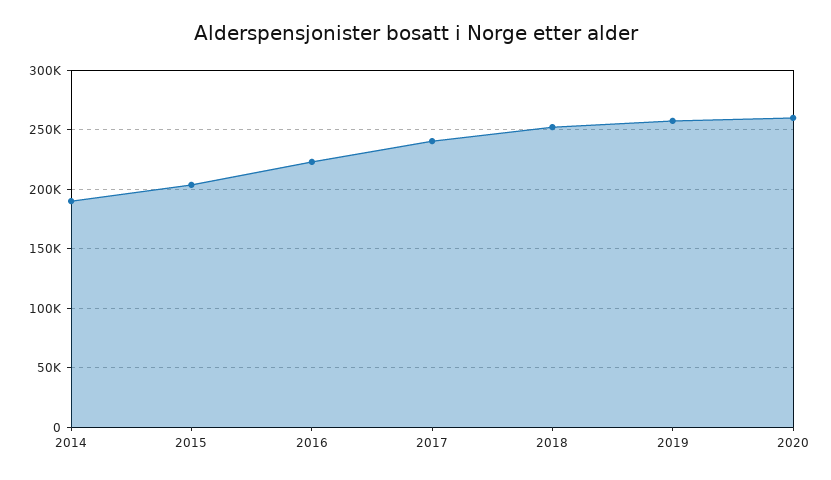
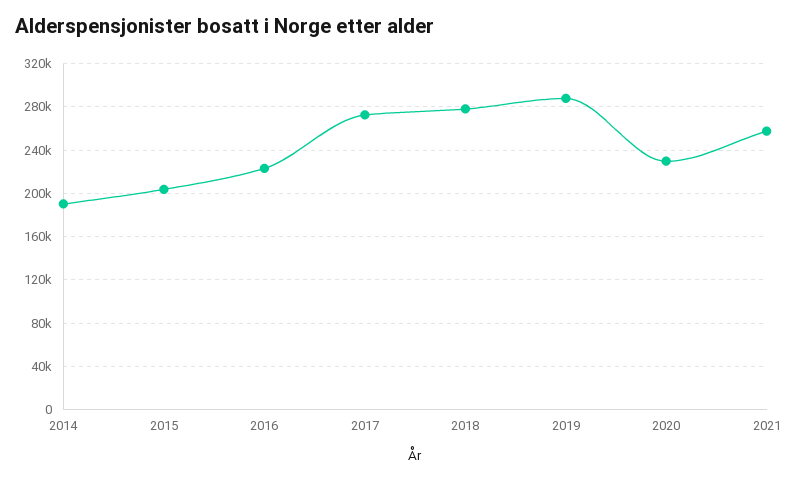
2017: 240000 -> 270000
2018: 250000 -> 280000
2019: 260000 -> 290000
2020: 260000 -> 230000
2021: none -> 260000

